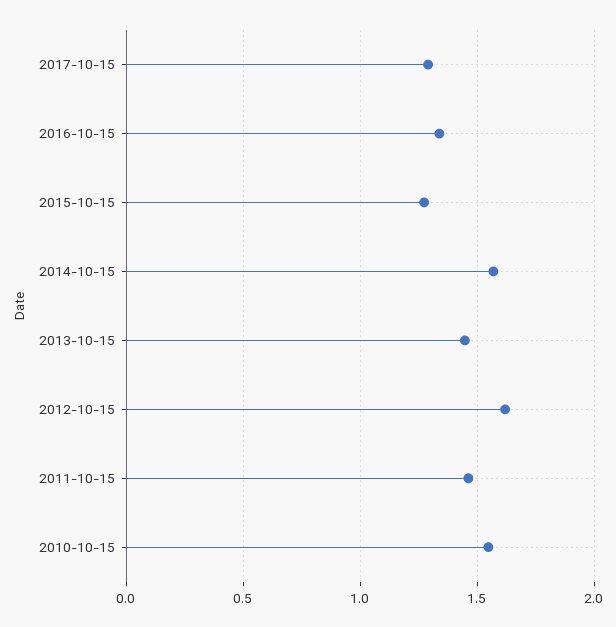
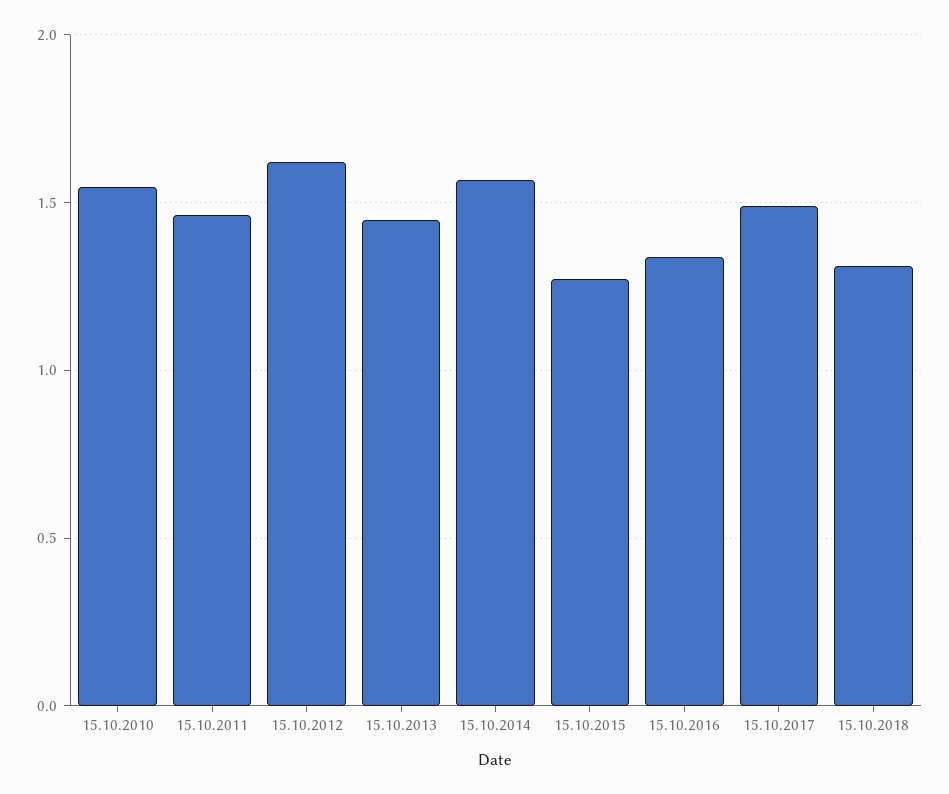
2017-10-15: 1.3 -> 1.5
15.10.2018: none -> 1.3

